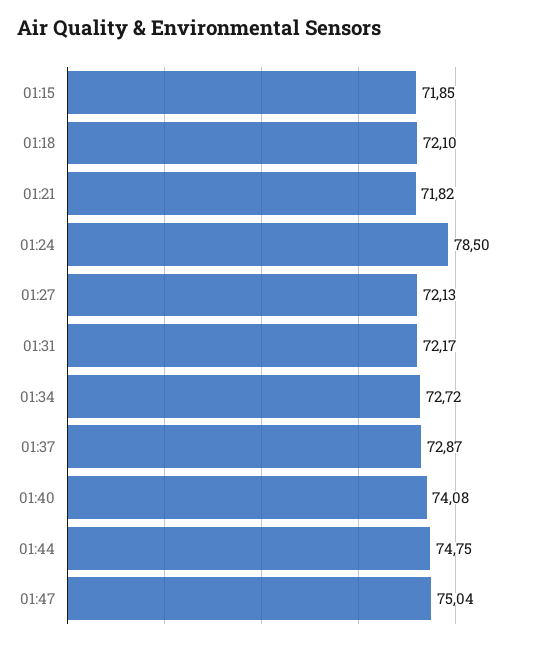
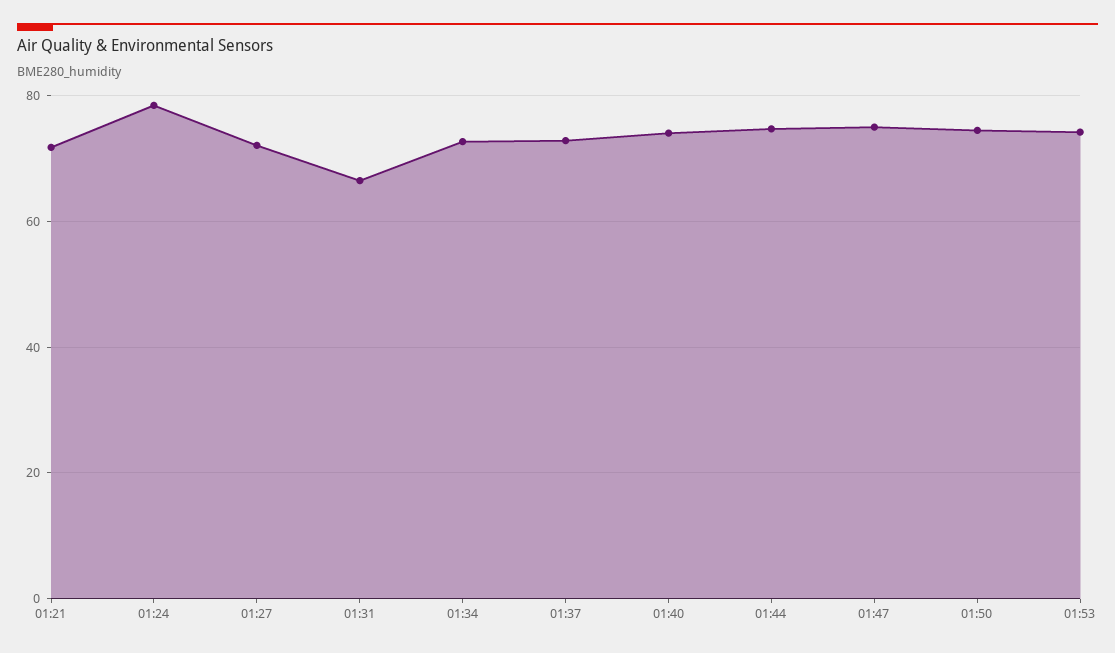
01:15: 71.85 -> none
01:18: 72.1 -> none
01:31: 72.17 -> 66
01:50: none -> 74
01:53: none -> 74

